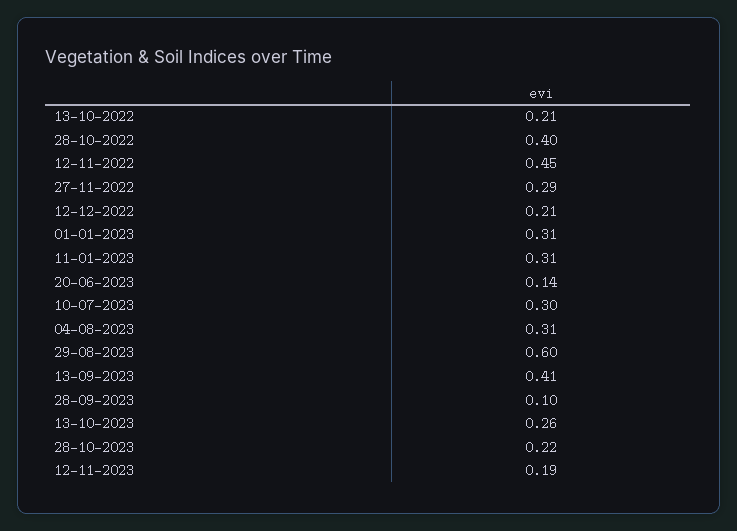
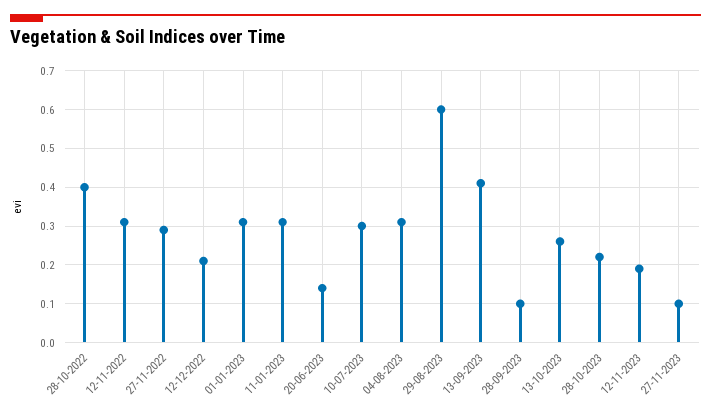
13-10-2022: 0.21 -> none
12-11-2022: 0.45 -> 0.3
27-11-2023: none -> 0.1

